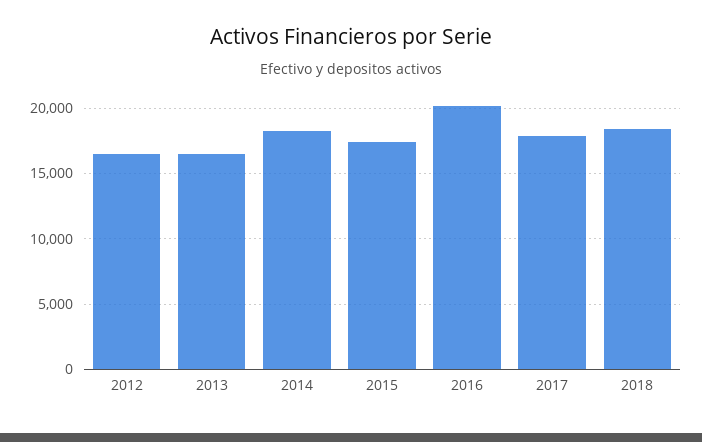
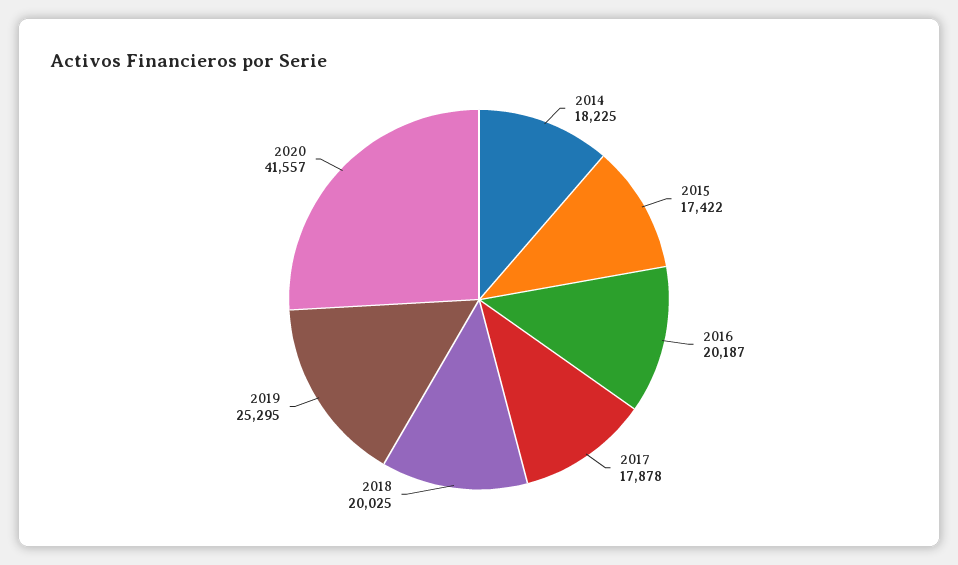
2012: 16500 -> none
2013: 16500 -> none
2018: 18500 -> 20025
2019: none -> 25295
2020: none -> 41557

